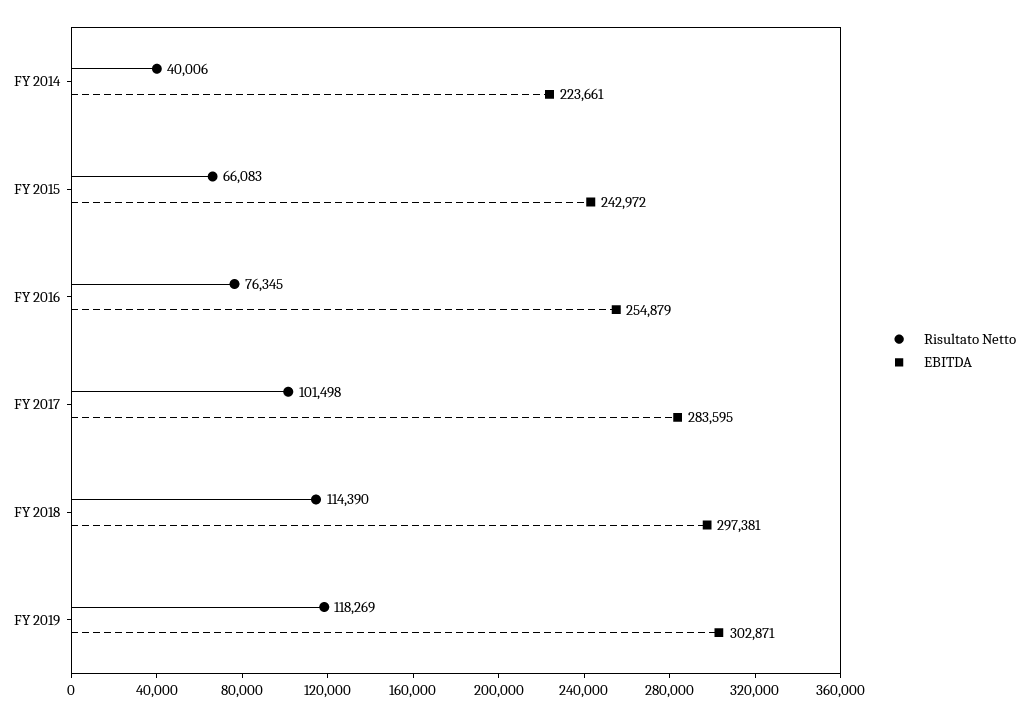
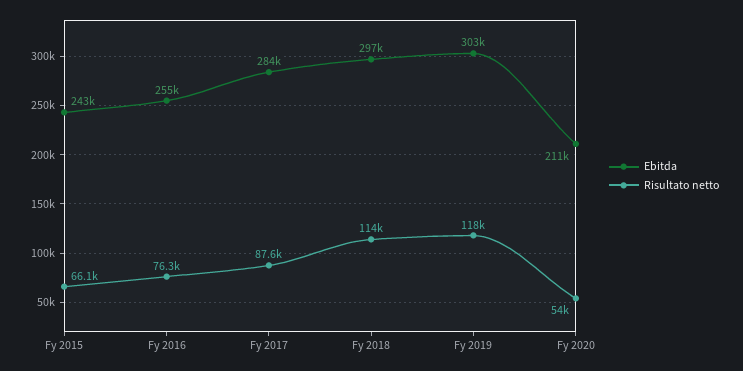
Risultato Netto, FY 2014: 40006 -> none
EBITDA, FY 2014: 223661 -> none
Risultato Netto, FY 2017: 101498 -> 87600
EBITDA, Fy 2020: none -> 211000
Risultato Netto, Fy 2020: none -> 54000

